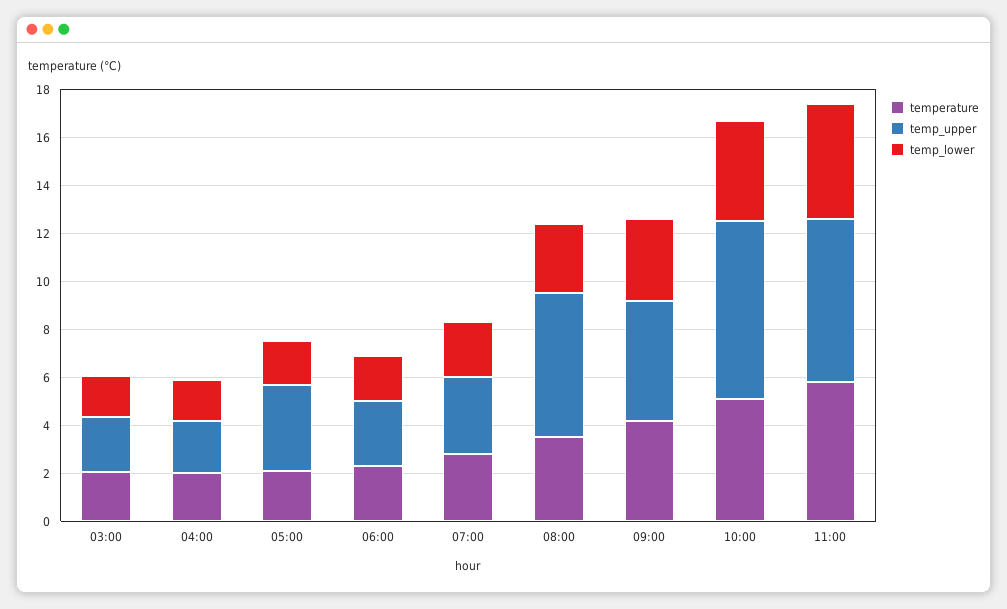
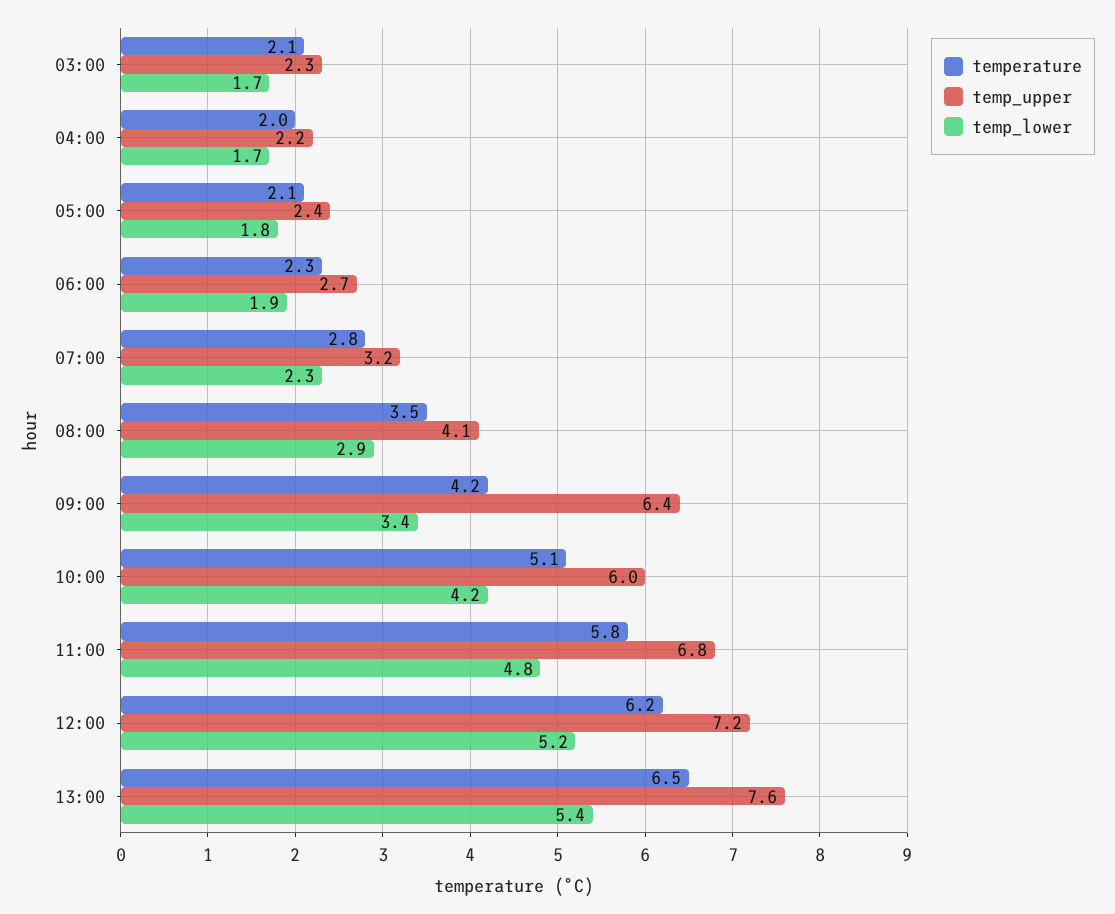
temp_upper, 05:00: 3.5 -> 2.4
temp_upper, 08:00: 6 -> 4.1
temp_upper, 09:00: 5 -> 6.4
temp_upper, 10:00: 7.5 -> 6
temperature, 12:00: none -> 6.2
temp_upper, 12:00: none -> 7.2
temp_lower, 12:00: none -> 5.2
temperature, 13:00: none -> 6.5
temp_upper, 13:00: none -> 7.6
temp_lower, 13:00: none -> 5.4

